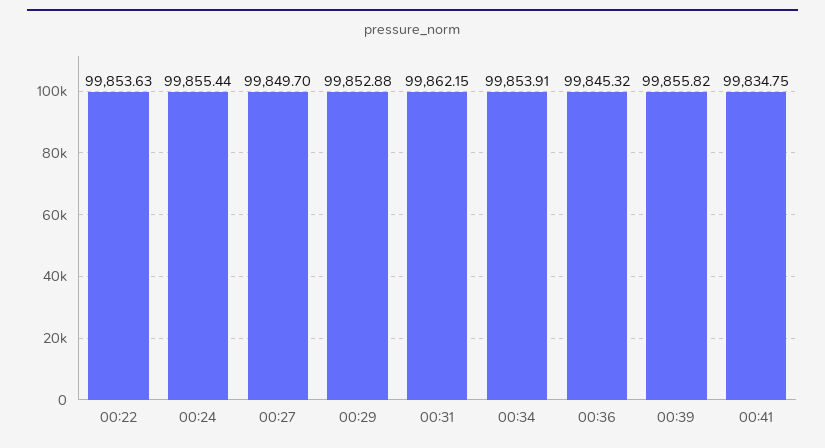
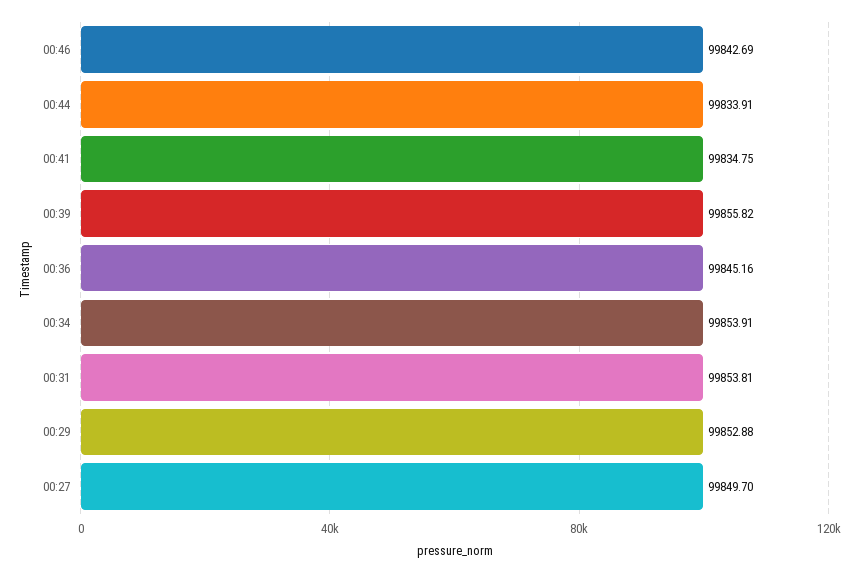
00:22: 99853.63 -> none
00:24: 99855.44 -> none
00:31: 99862.15 -> 99853.81
00:36: 99845.32 -> 99845.16
00:46: none -> 99842.69
00:44: none -> 99833.91

